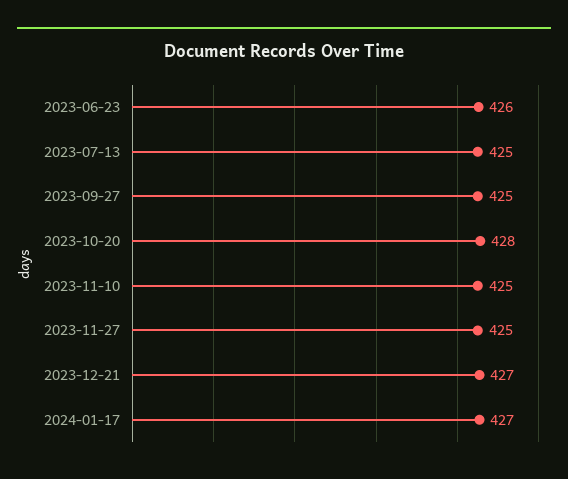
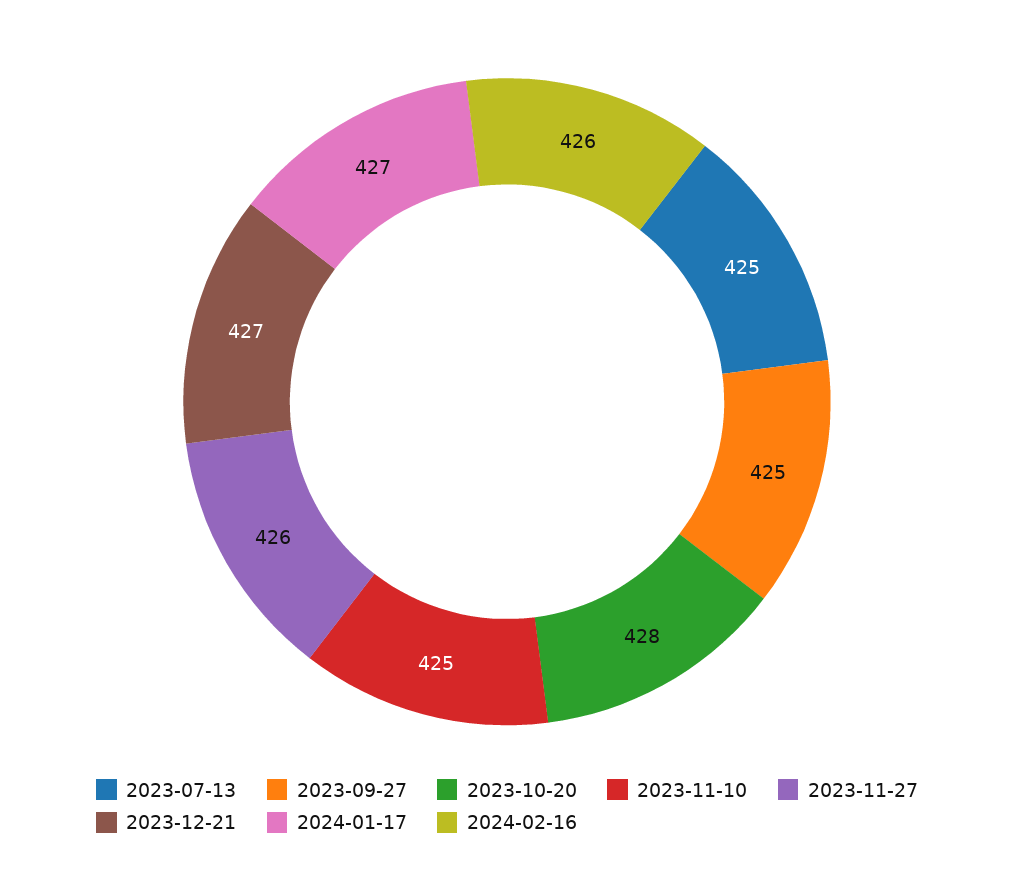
2023-06-23: 426 -> none
2023-11-27: 425 -> 426
2024-02-16: none -> 426

